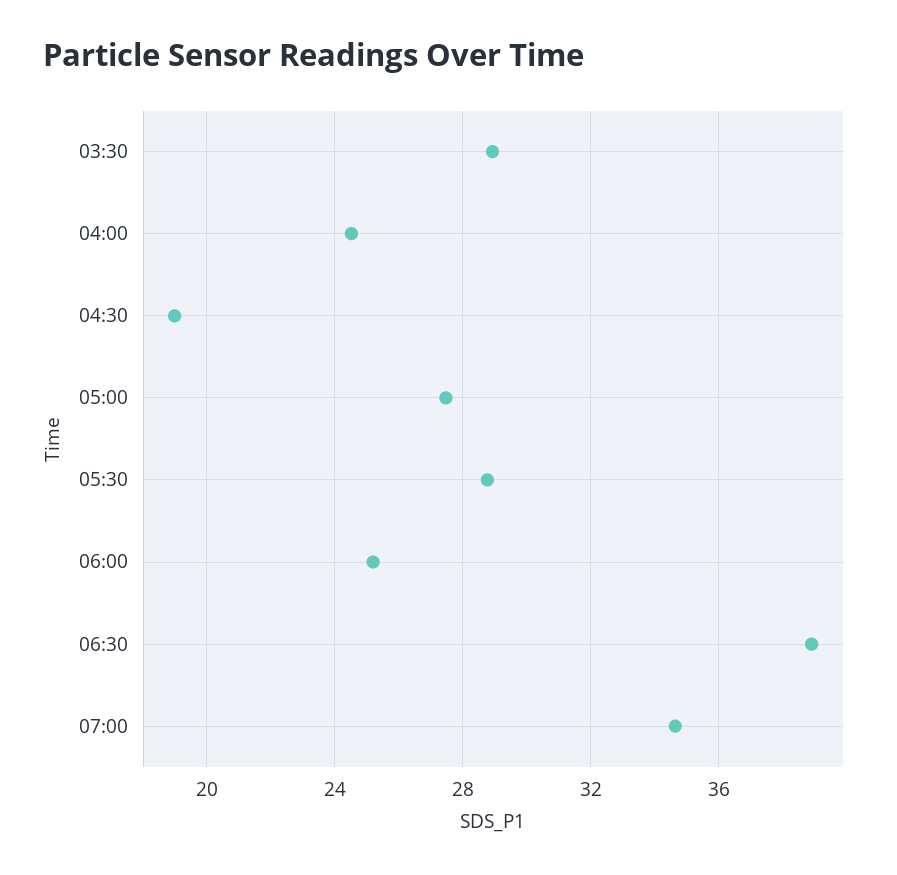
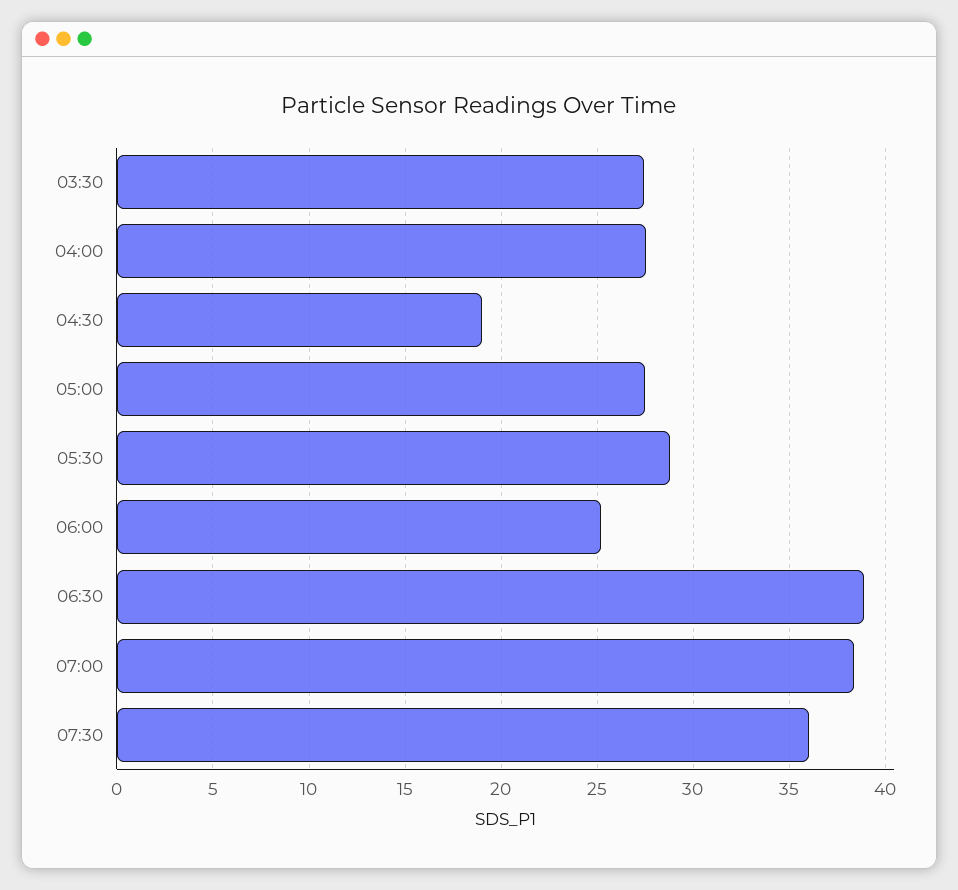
03:30: 29 -> 27.5
04:00: 24.5 -> 27.5
07:00: 34.5 -> 38.5
07:30: none -> 36

